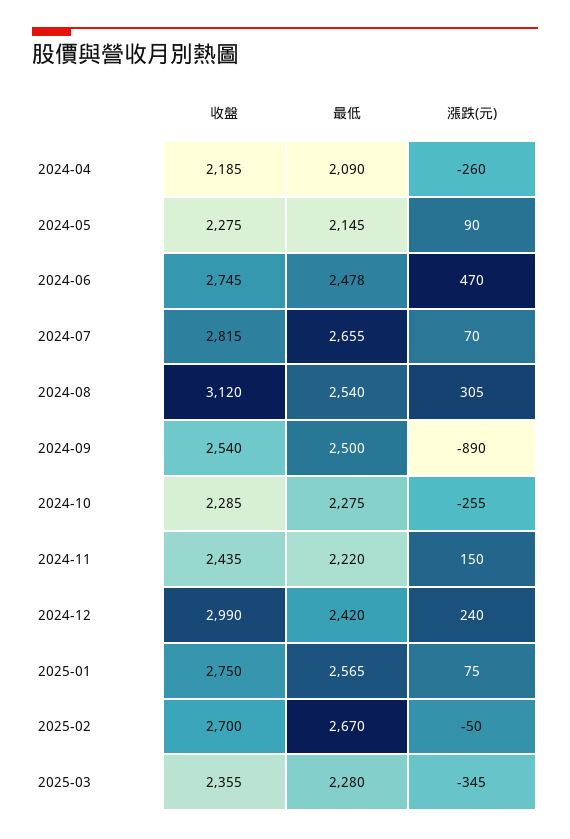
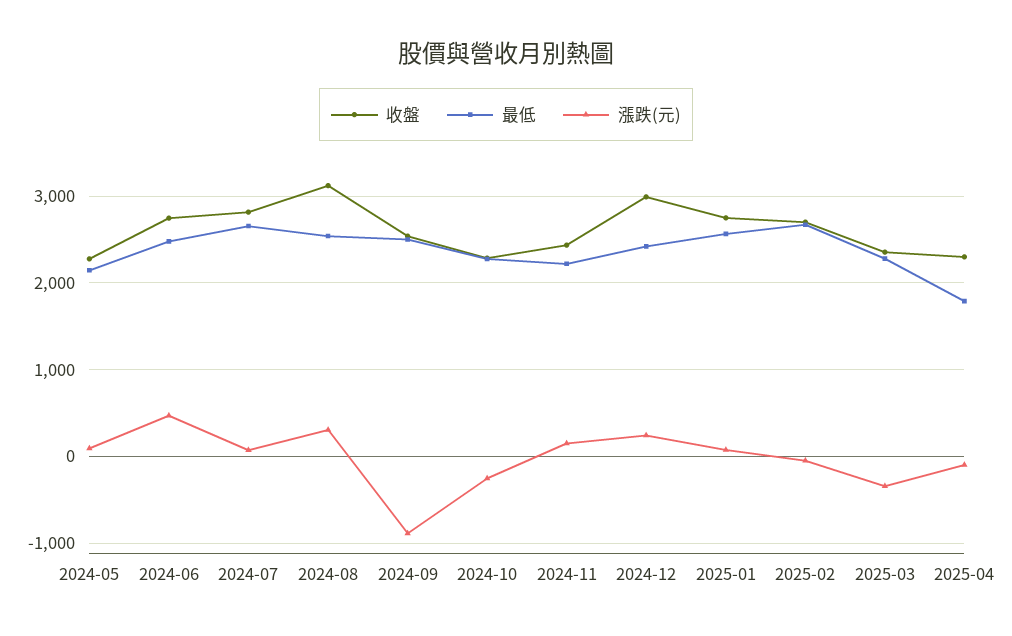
收盤, 2024-04: 2185 -> none
最低, 2024-04: 2090 -> none
漲跌(元), 2024-04: -260 -> none
收盤, 2025-04: none -> 2300
最低, 2025-04: none -> 1800
漲跌(元), 2025-04: none -> -100

